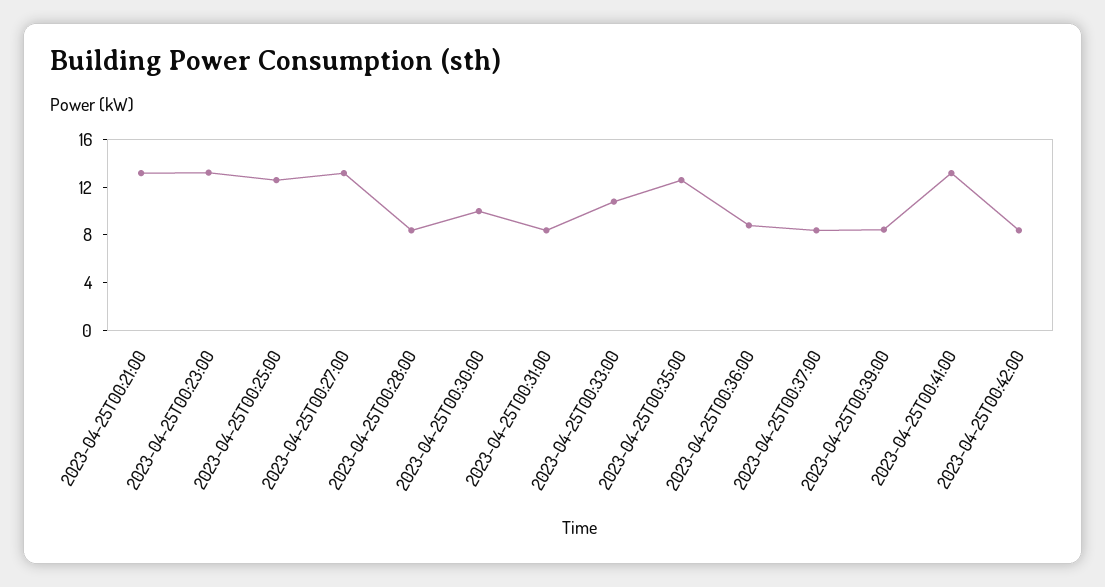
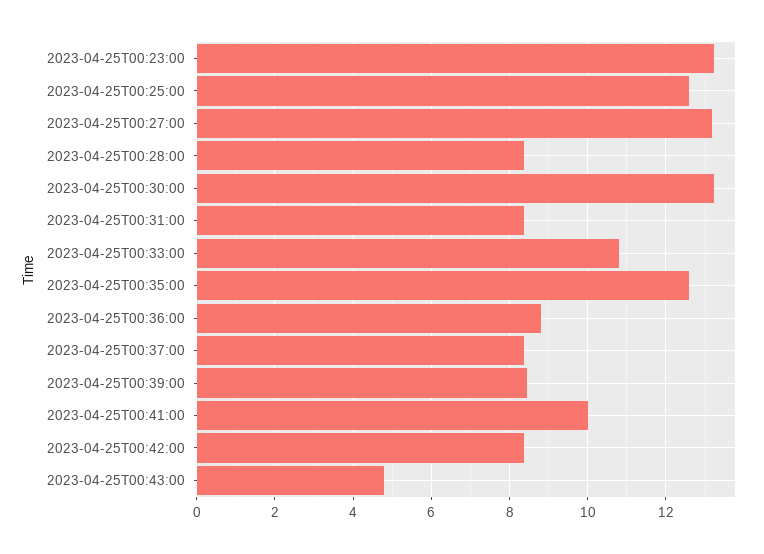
2023-04-25T00:21:00: 13 -> none
2023-04-25T00:30:00: 10 -> 13.2
2023-04-25T00:41:00: 13 -> 10
2023-04-25T00:43:00: none -> 4.8

